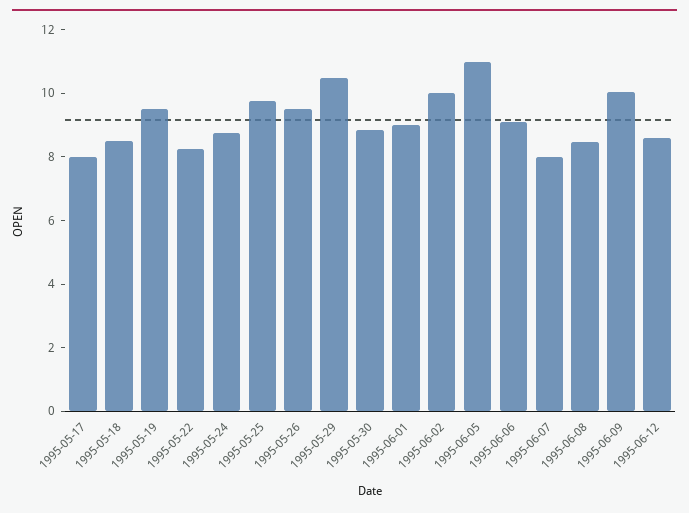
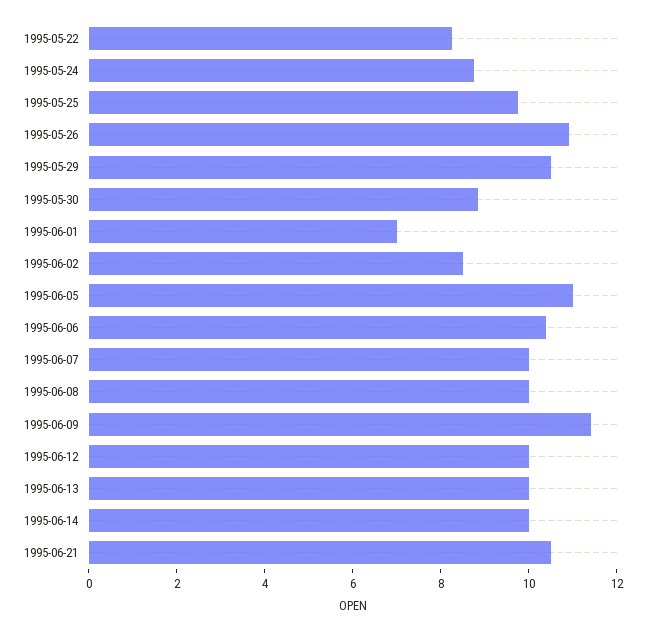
1995-05-17: 8 -> none
1995-05-18: 8.5 -> none
1995-05-19: 9.5 -> none
1995-05-26: 9.5 -> 11
1995-06-01: 9 -> 7
1995-06-02: 10 -> 8.5
1995-06-06: 9 -> 10.5
1995-06-07: 8 -> 10
1995-06-08: 8.5 -> 10
1995-06-09: 10 -> 11.5
1995-06-12: 8.5 -> 10
1995-06-13: none -> 10
1995-06-14: none -> 10
1995-06-21: none -> 10.5

